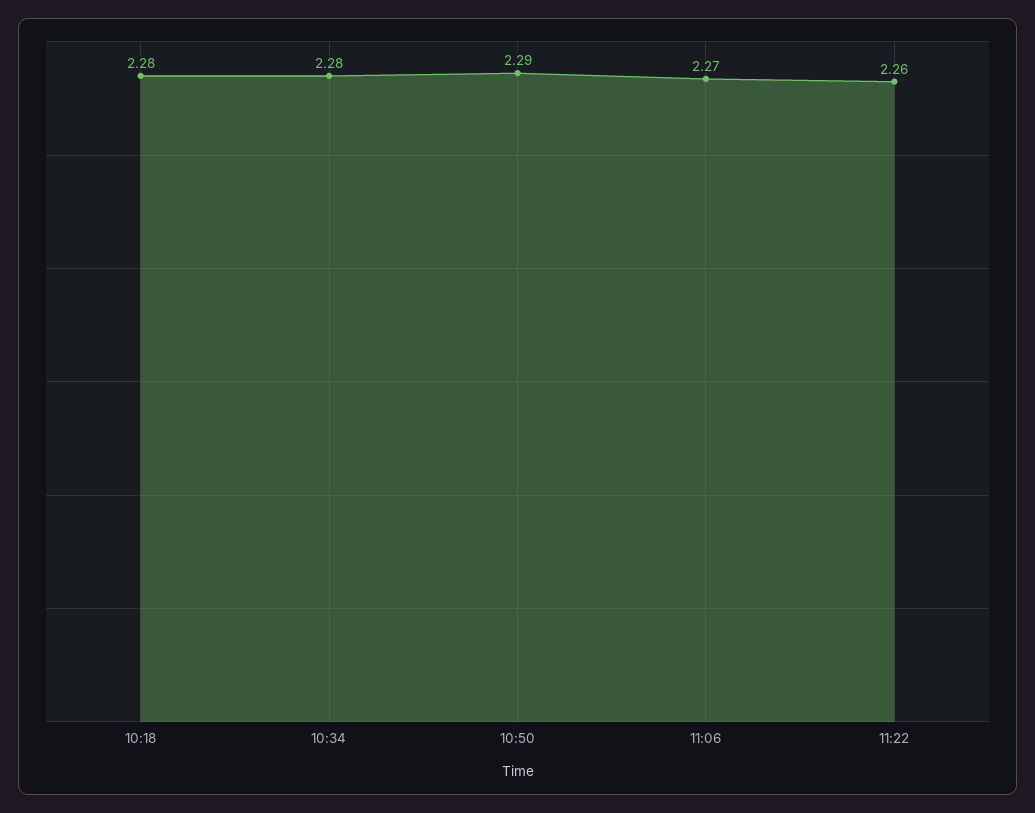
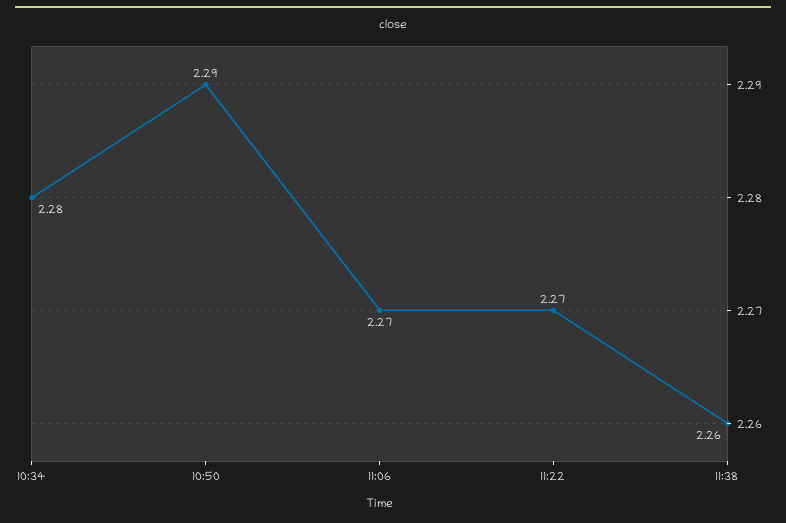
10:18: 2.28 -> none
11:22: 2.26 -> 2.27
11:38: none -> 2.26

